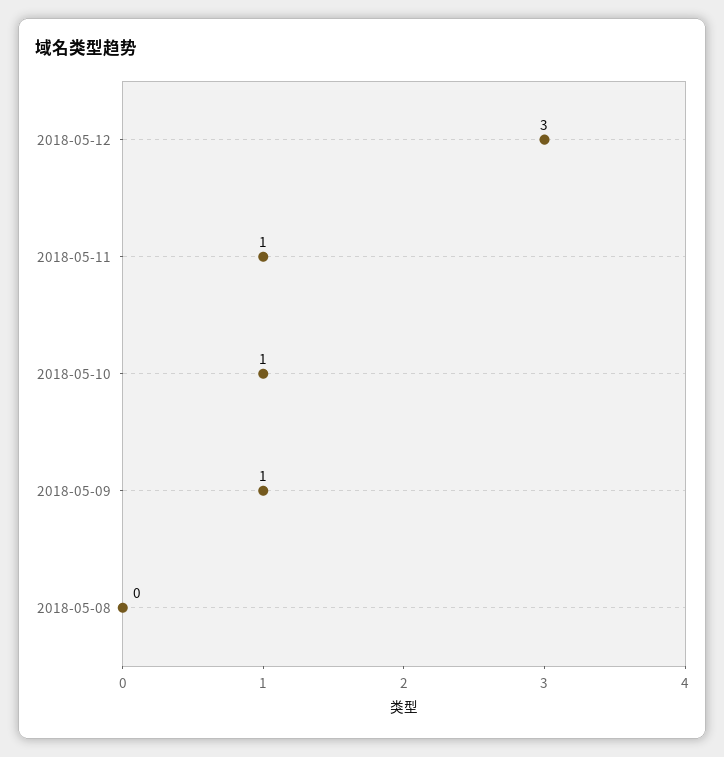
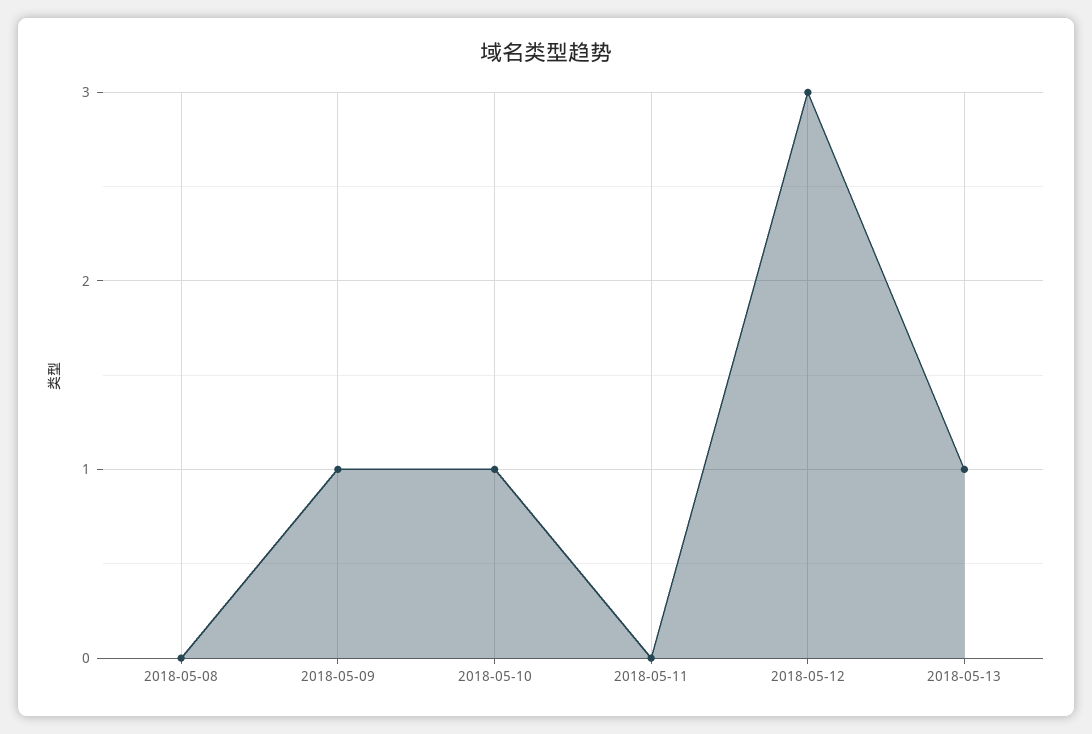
2018-05-11: 1 -> 0
2018-05-13: none -> 1

